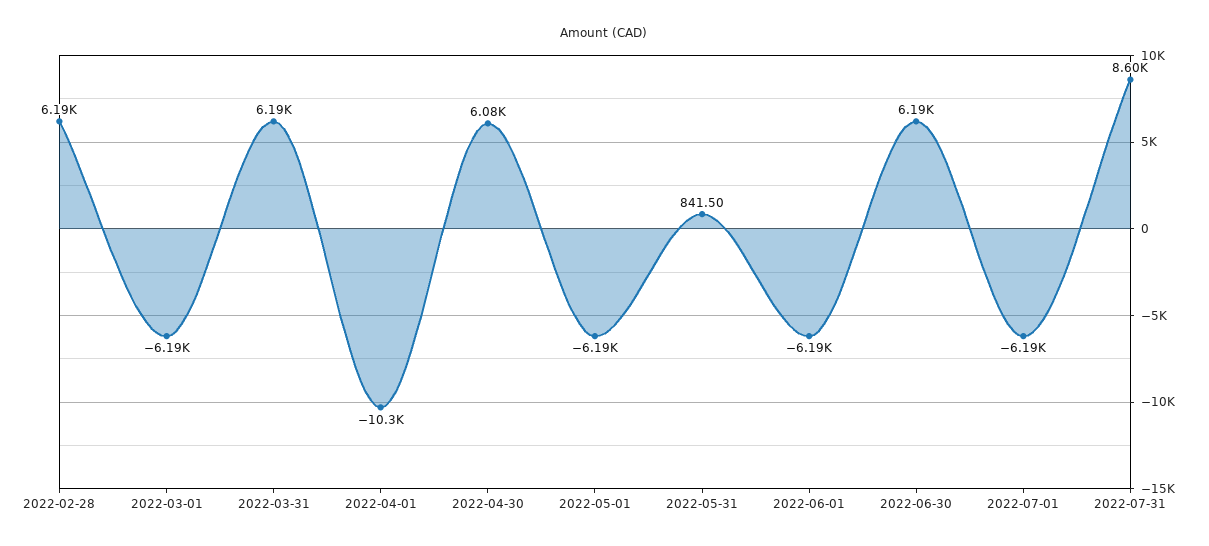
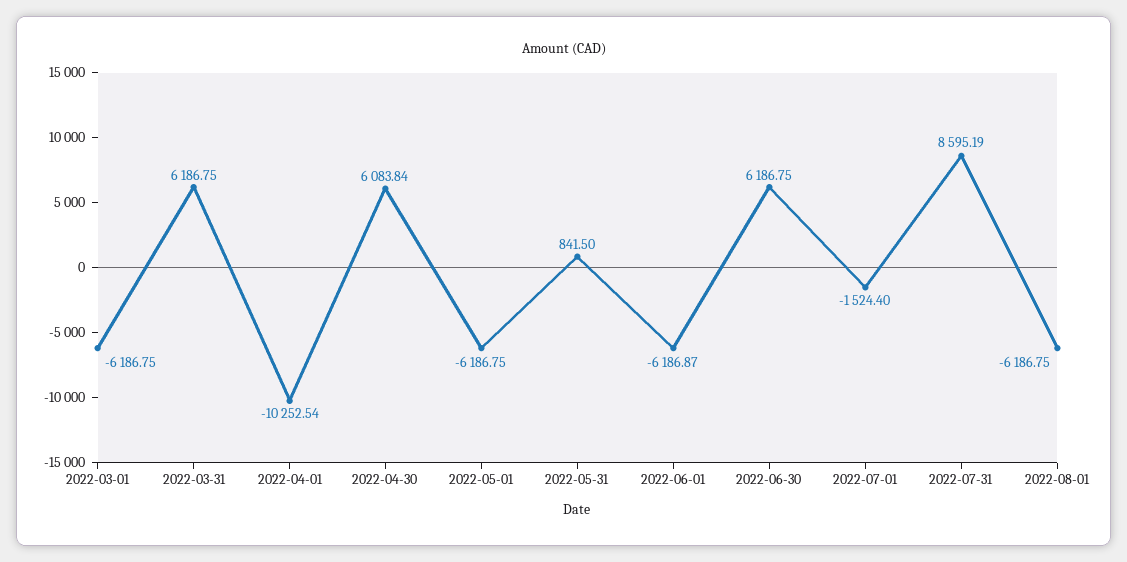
2022-02-28: 6190 -> none
2022-07-01: -6190 -> -1524.4
2022-08-01: none -> -6186.75

